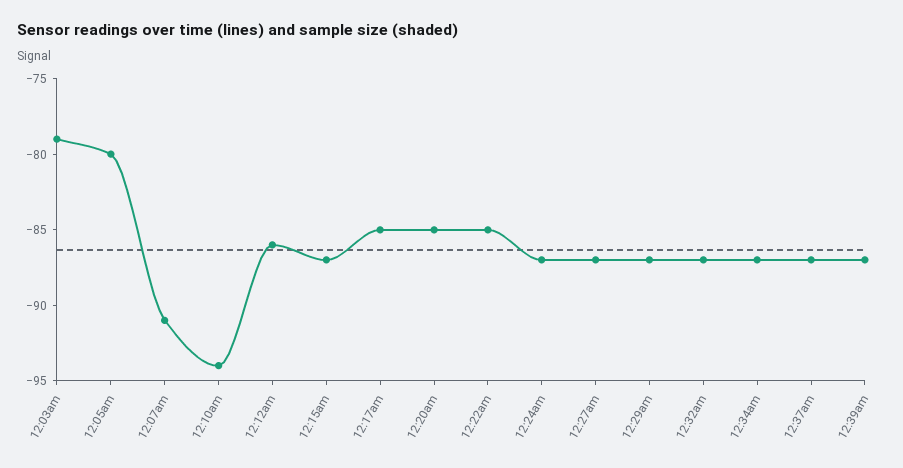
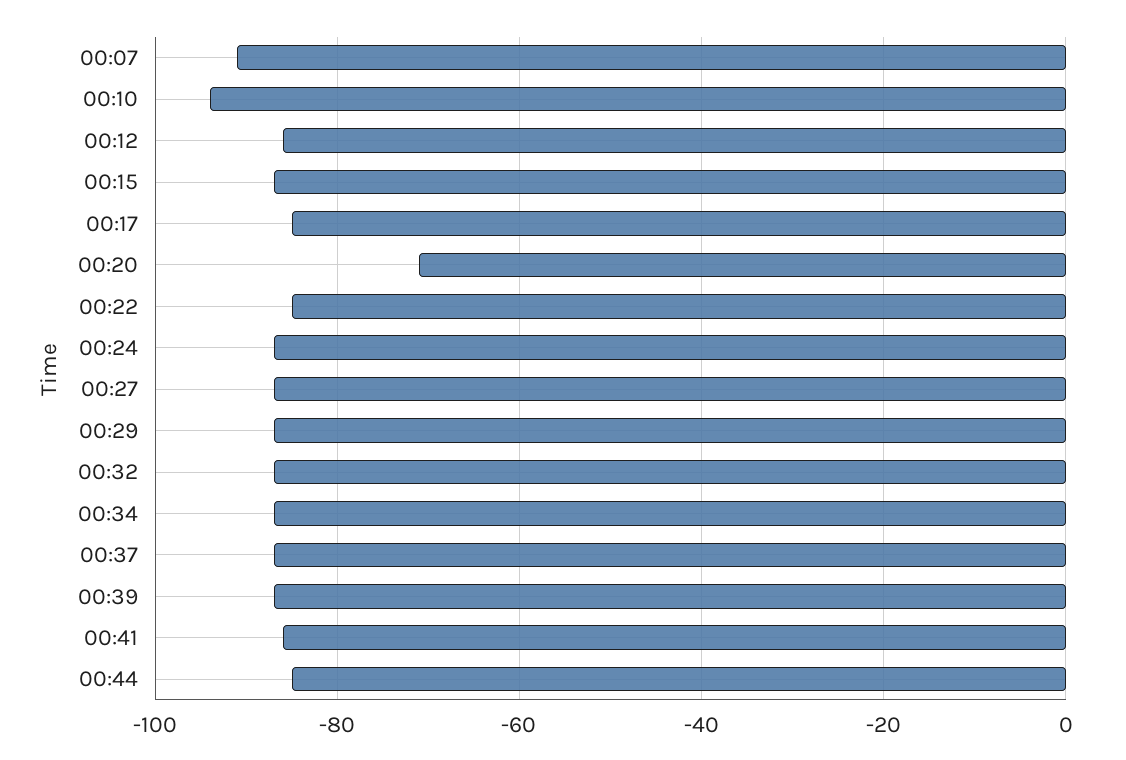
12:03am: -79 -> none
12:05am: -80 -> none
12:20am: -85 -> -70
00:41: none -> -85
00:44: none -> -85

